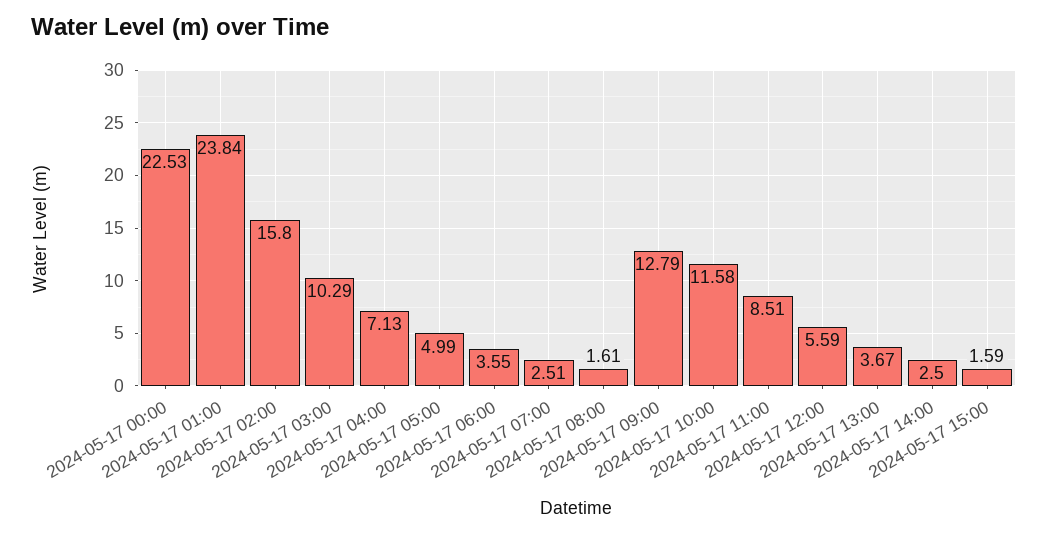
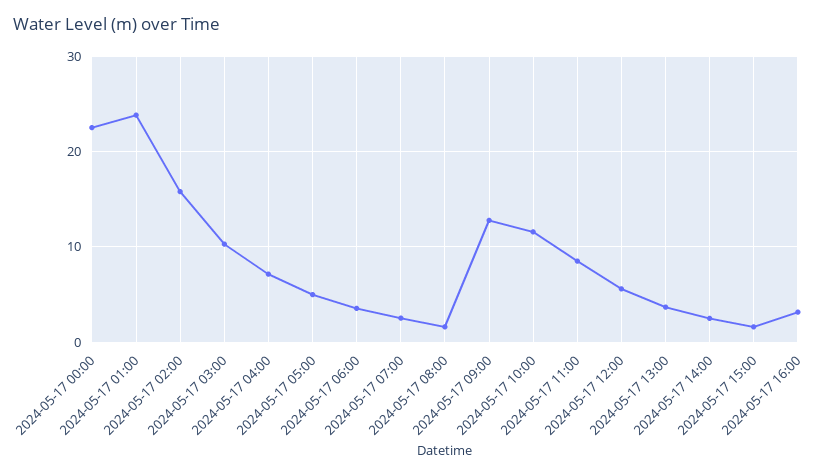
2024-05-17 16:00: none -> 3

